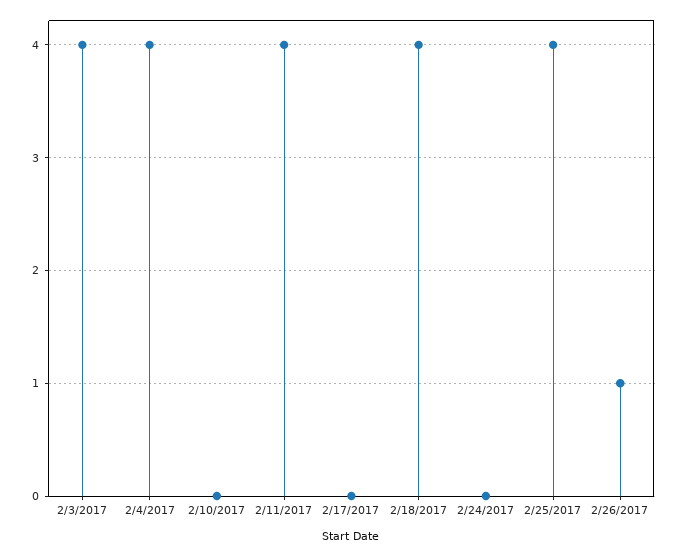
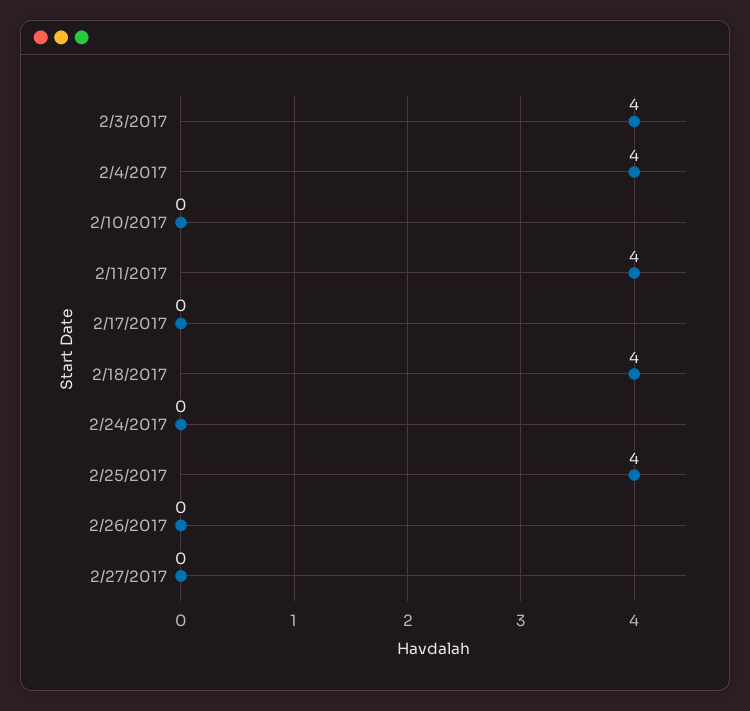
2/26/2017: 1 -> 0
2/27/2017: none -> 0

